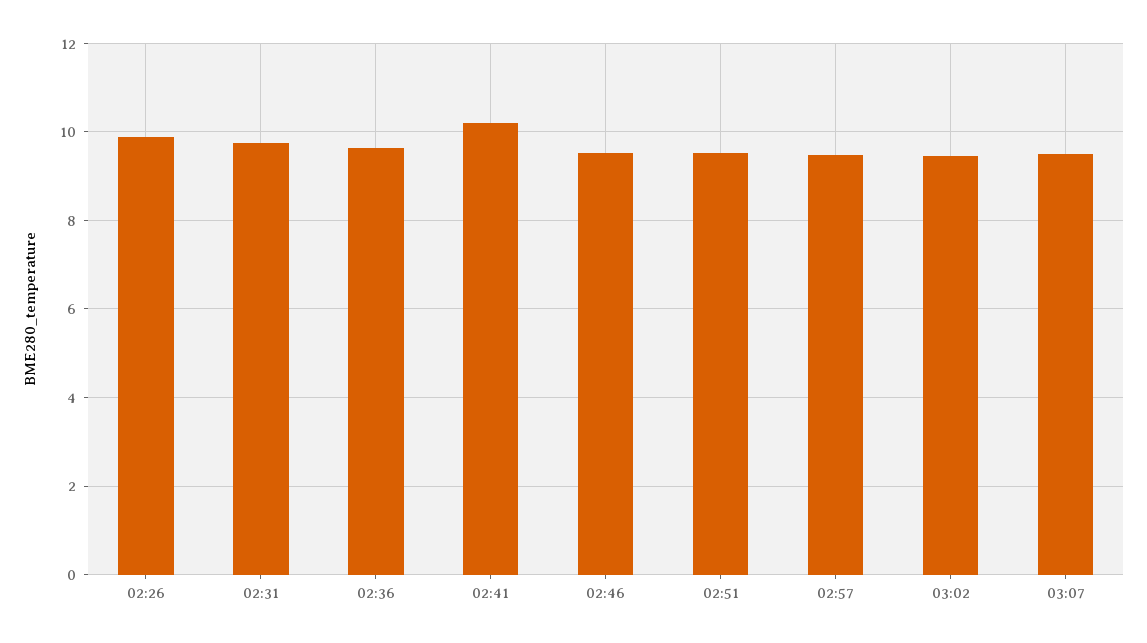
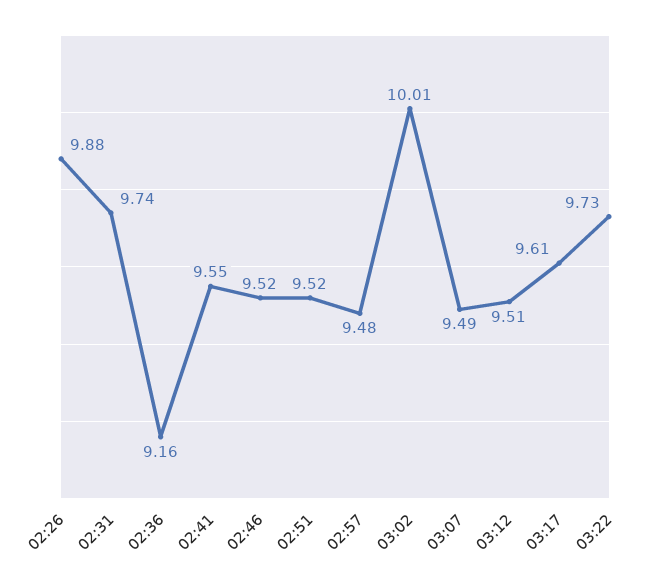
02:36: 9.6 -> 9.16
02:41: 10.2 -> 9.55
03:02: 9.4 -> 10.01
03:12: none -> 9.51
03:17: none -> 9.61
03:22: none -> 9.73

